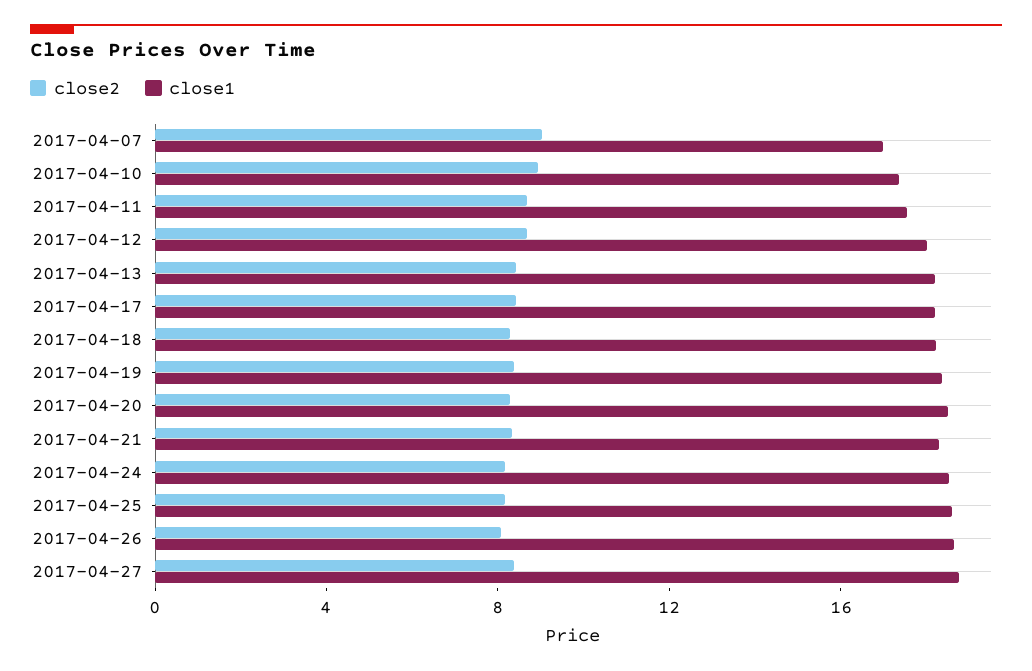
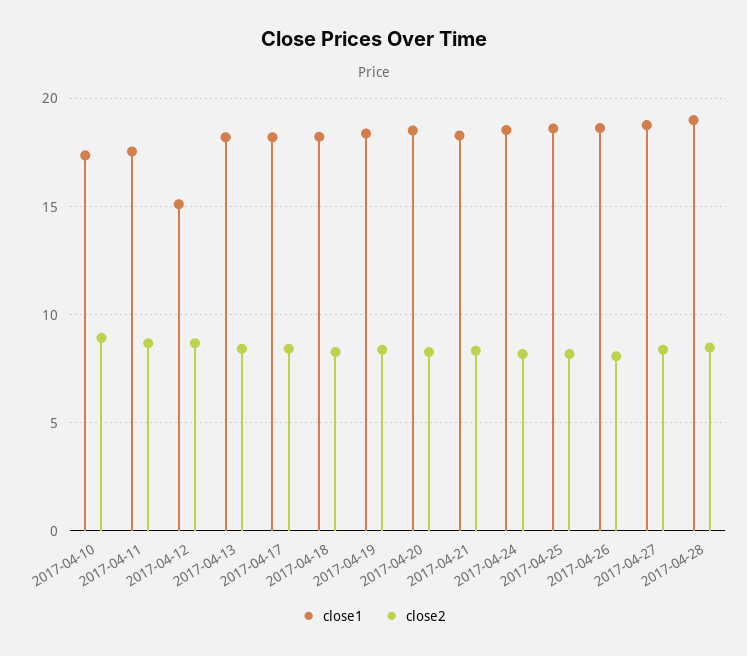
close2, 2017-04-07: 9 -> none
close1, 2017-04-07: 17 -> none
close1, 2017-04-12: 18 -> 15
close1, 2017-04-28: none -> 19
close2, 2017-04-28: none -> 8.5

